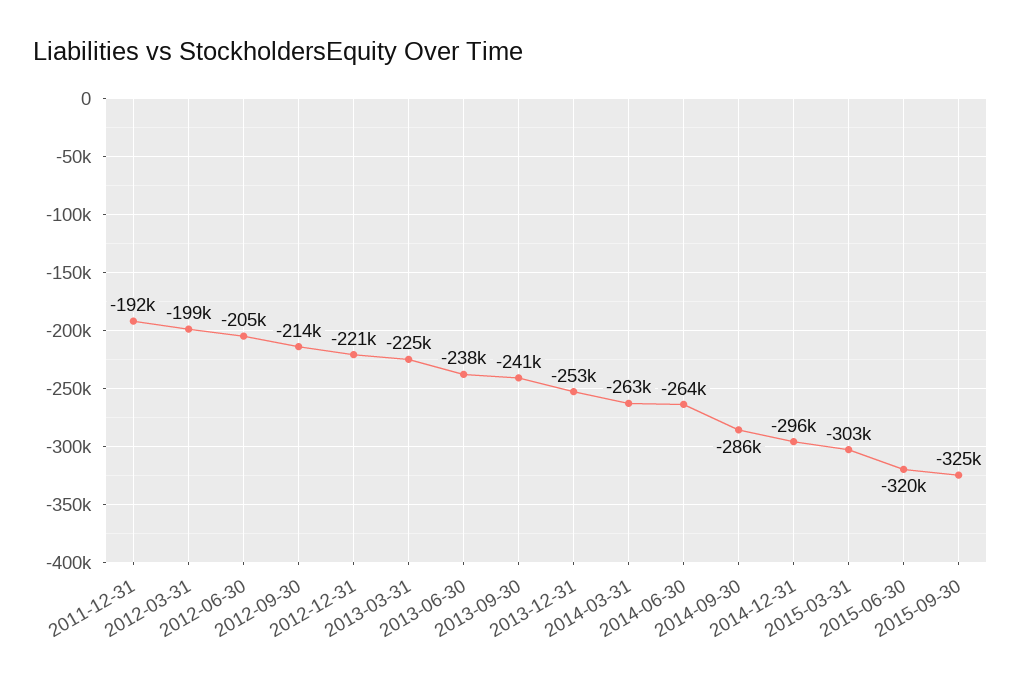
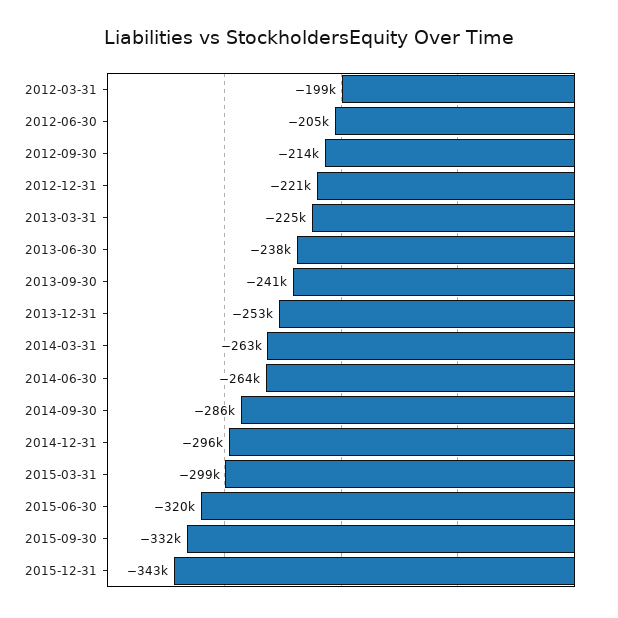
2011-12-31: -192000 -> none
2015-03-31: -303000 -> -299000
2015-09-30: -325000 -> -332000
2015-12-31: none -> -343000

